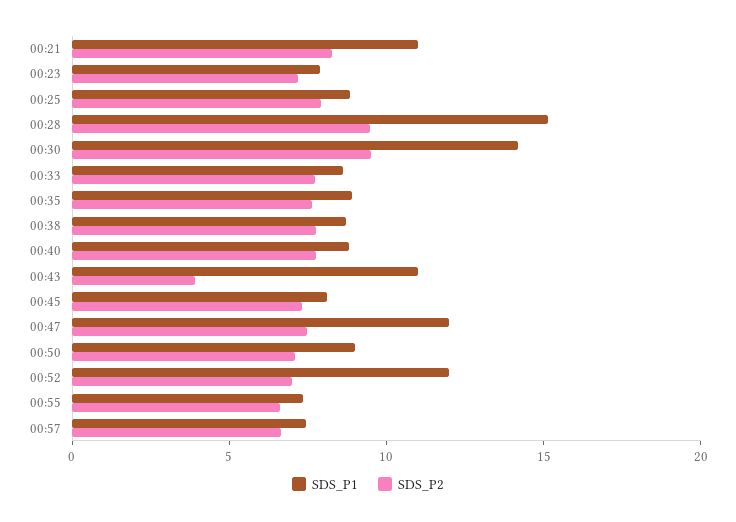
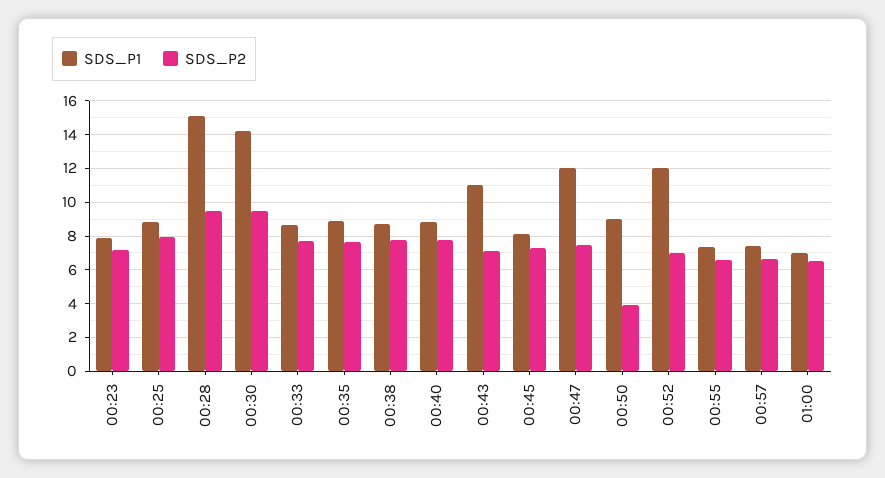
SDS_P1, 00:21: 11 -> none
SDS_P2, 00:21: 8 -> none
SDS_P2, 00:43: 4 -> 7
SDS_P2, 00:50: 7 -> 4
SDS_P1, 01:00: none -> 7
SDS_P2, 01:00: none -> 6.5

